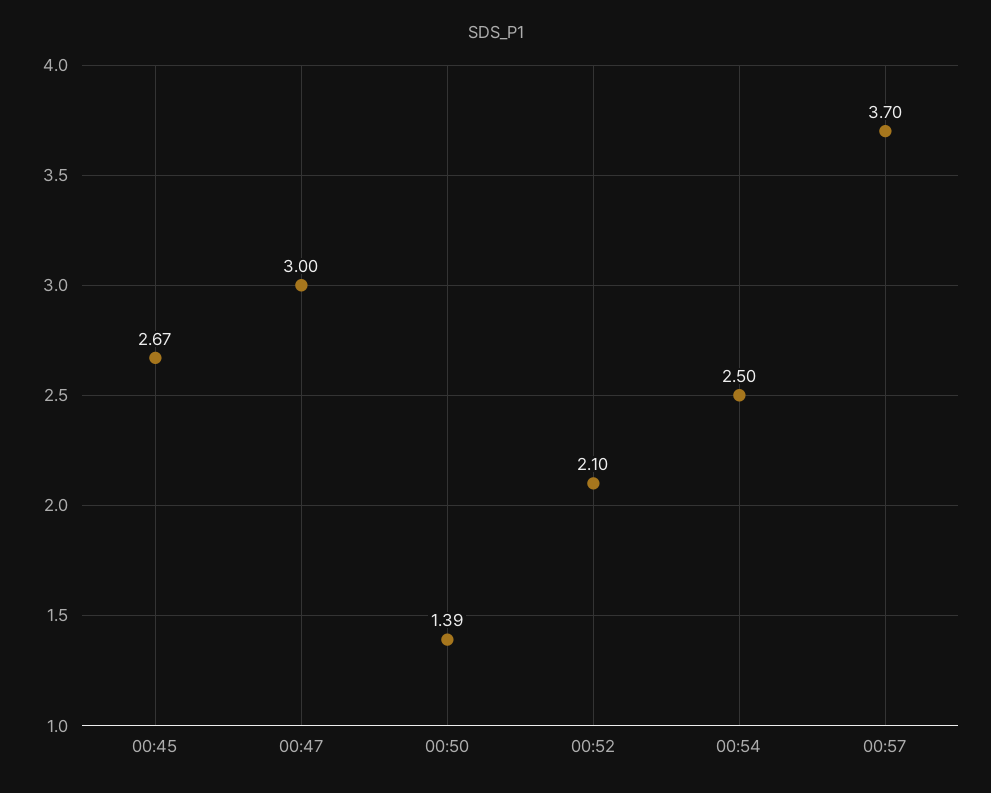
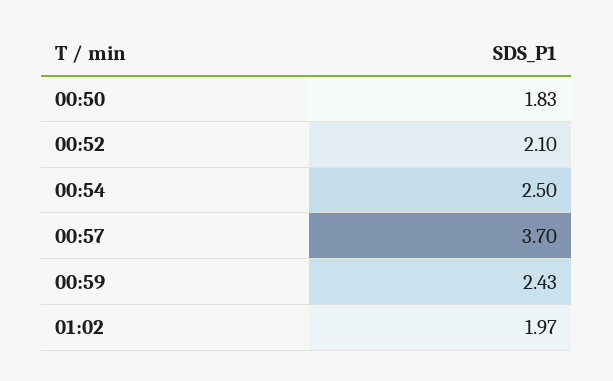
00:45: 2.67 -> none
00:47: 3 -> none
00:50: 1.39 -> 1.83
00:59: none -> 2.43
01:02: none -> 1.97

